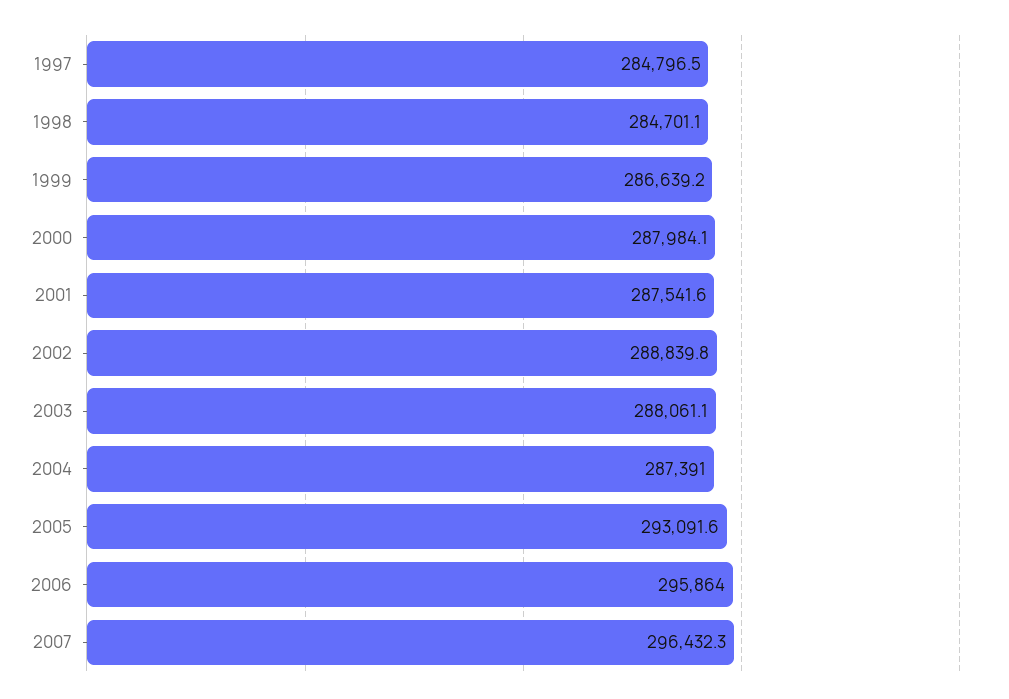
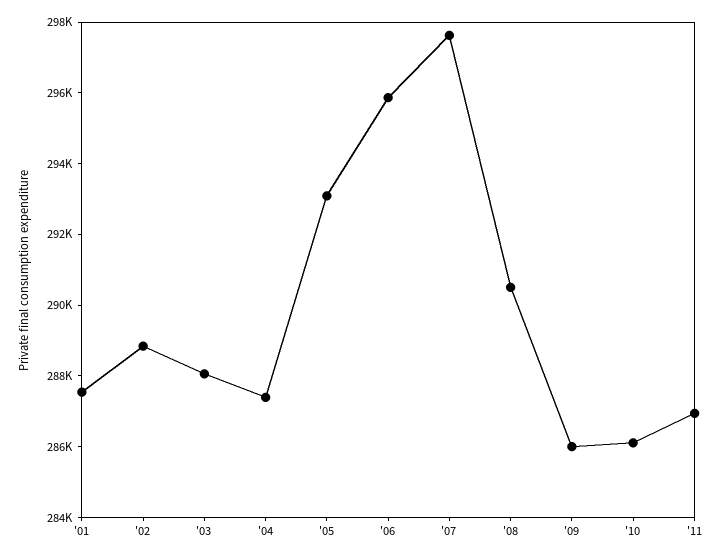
1997: 284796.5 -> none
1998: 284701.1 -> none
1999: 286639.2 -> none
2000: 287984.1 -> none
2007: 296432.3 -> 297500
'08: none -> 290500
'09: none -> 286000
'10: none -> 286000
'11: none -> 287000

